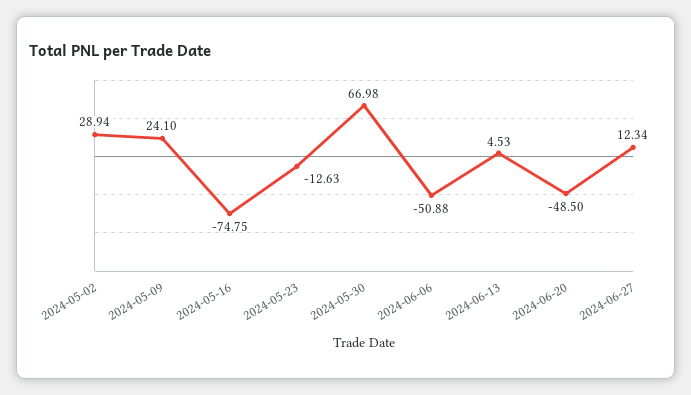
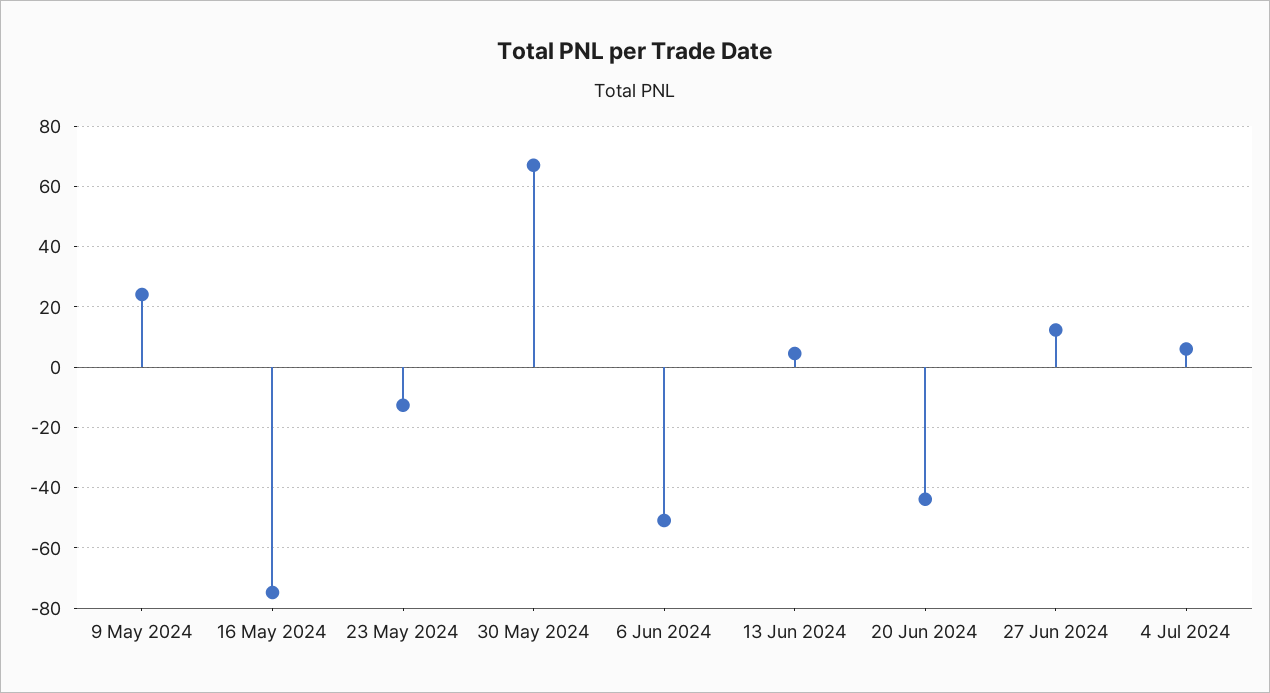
2024-05-02: 28.94 -> none
2024-06-20: -48.5 -> -44
4 Jul 2024: none -> 6

